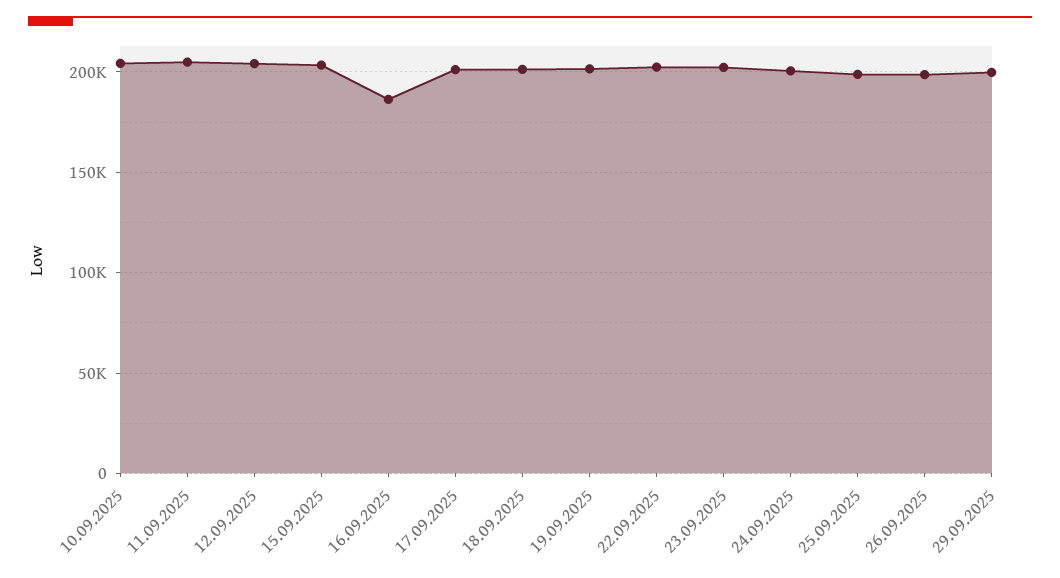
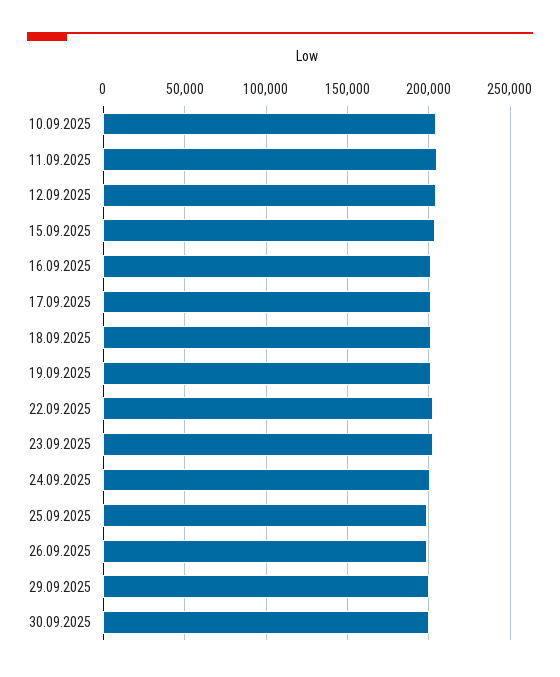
16.09.2025: 185000 -> 200000
30.09.2025: none -> 200000

